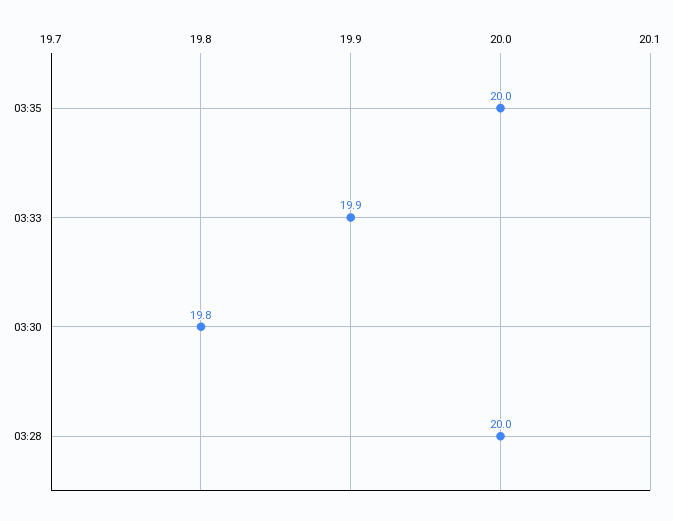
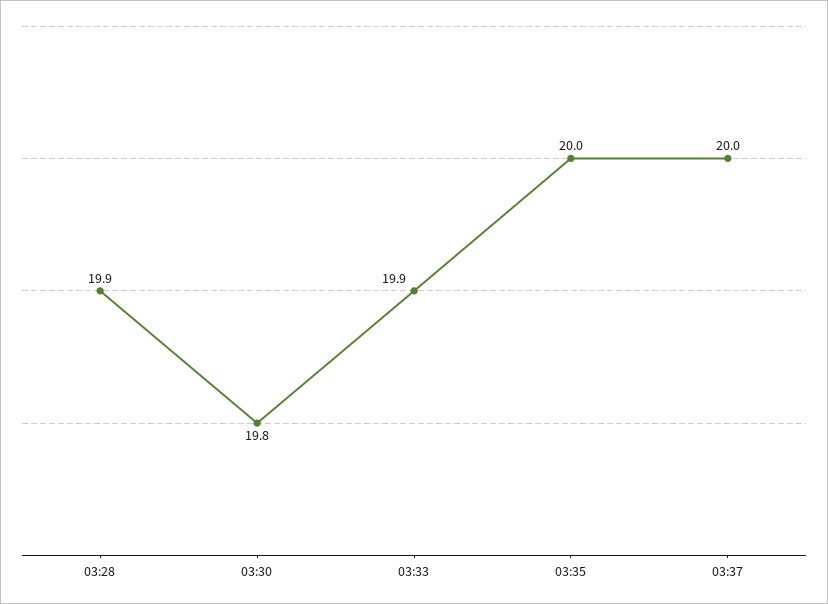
03:28: 20 -> 19.9
03:37: none -> 20

